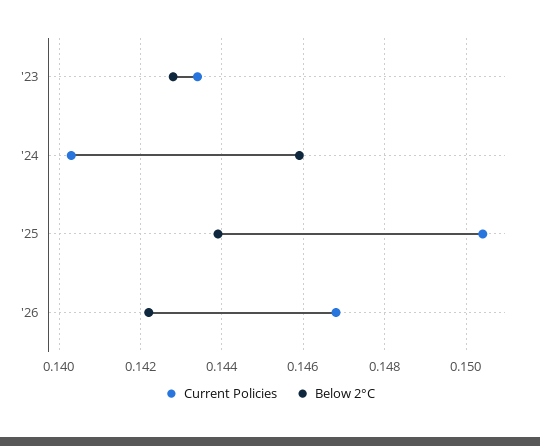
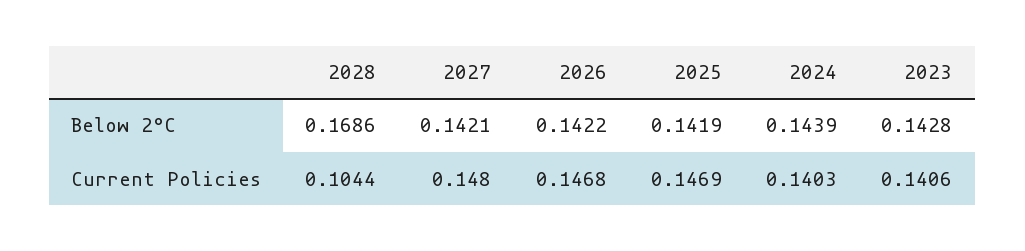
Current Policies, '23: 0.1435 -> 0.1406
Below 2°C, '24: 0.146 -> 0.1439
Current Policies, '25: 0.1505 -> 0.1469
Below 2°C, '25: 0.144 -> 0.1419
Below 2°C, 2028: none -> 0.1686
Below 2°C, 2027: none -> 0.1421
Current Policies, 2028: none -> 0.1044
Current Policies, 2027: none -> 0.148

